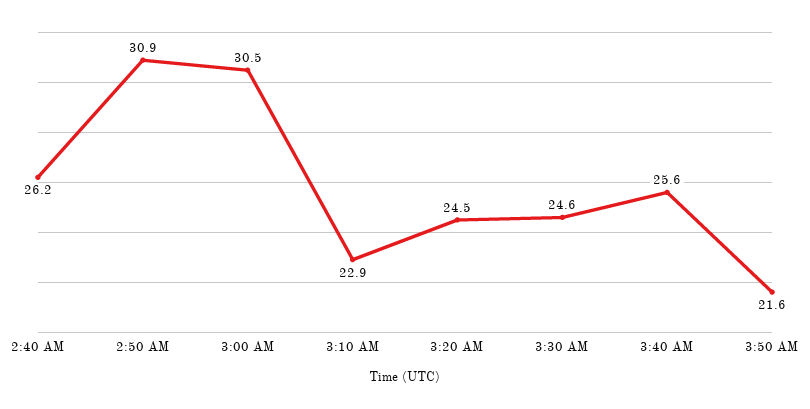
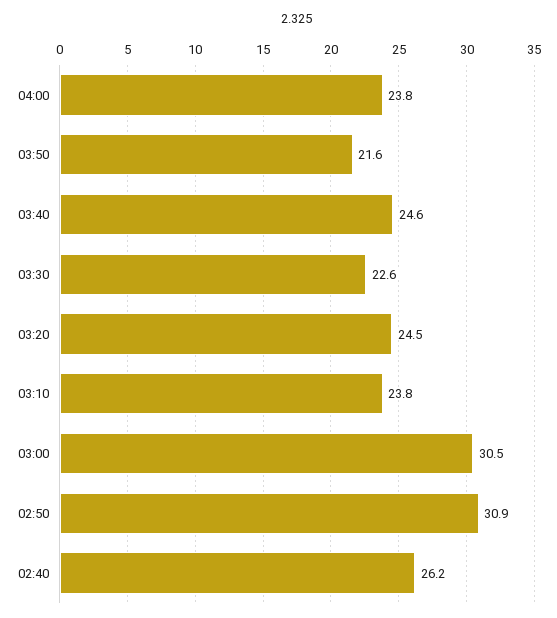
3:10 AM: 22.9 -> 23.8
3:30 AM: 24.6 -> 22.6
3:40 AM: 25.6 -> 24.6
04:00: none -> 23.8

